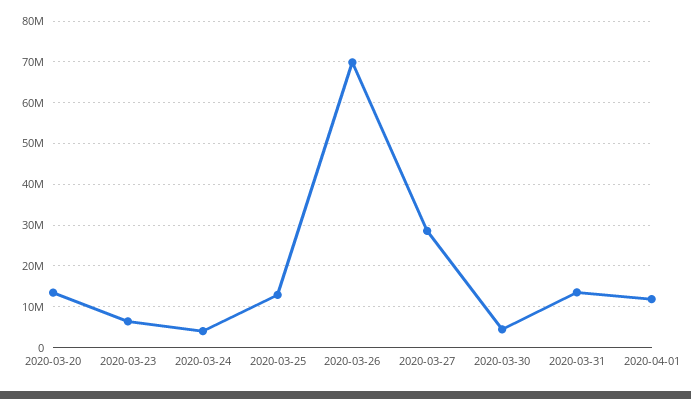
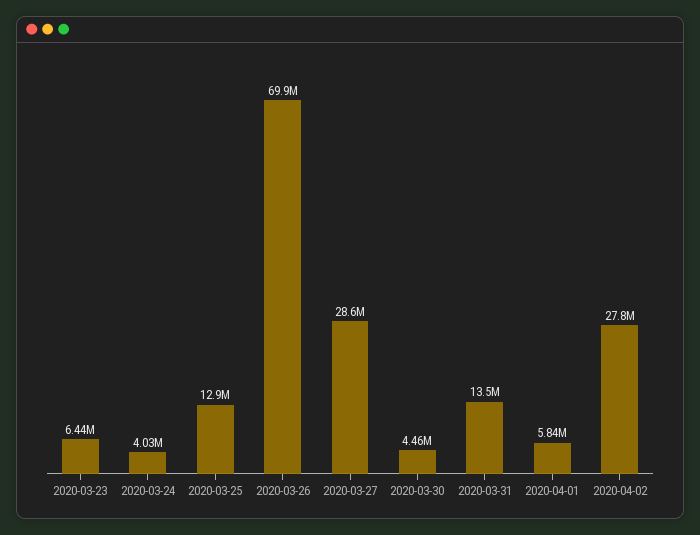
2020-03-20: 14000000 -> none
2020-04-01: 12000000 -> 5840000
2020-04-02: none -> 27800000

